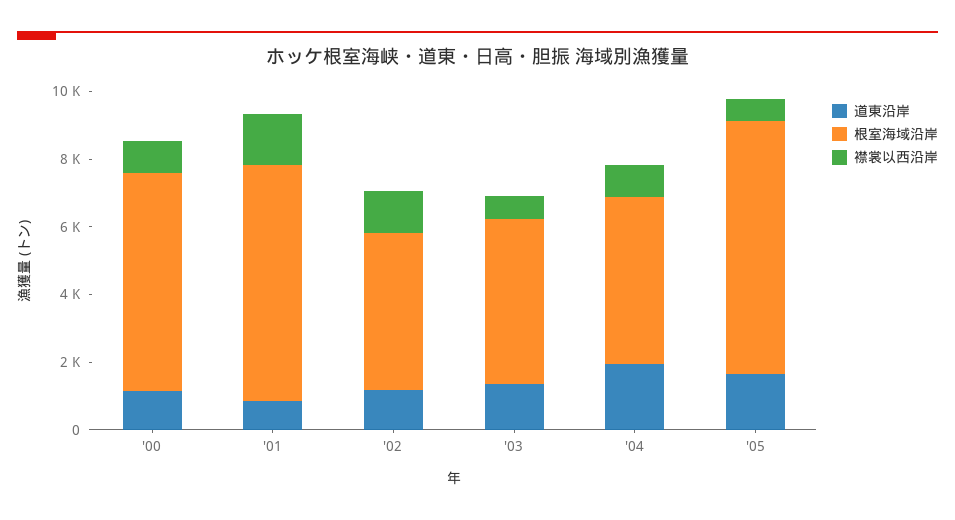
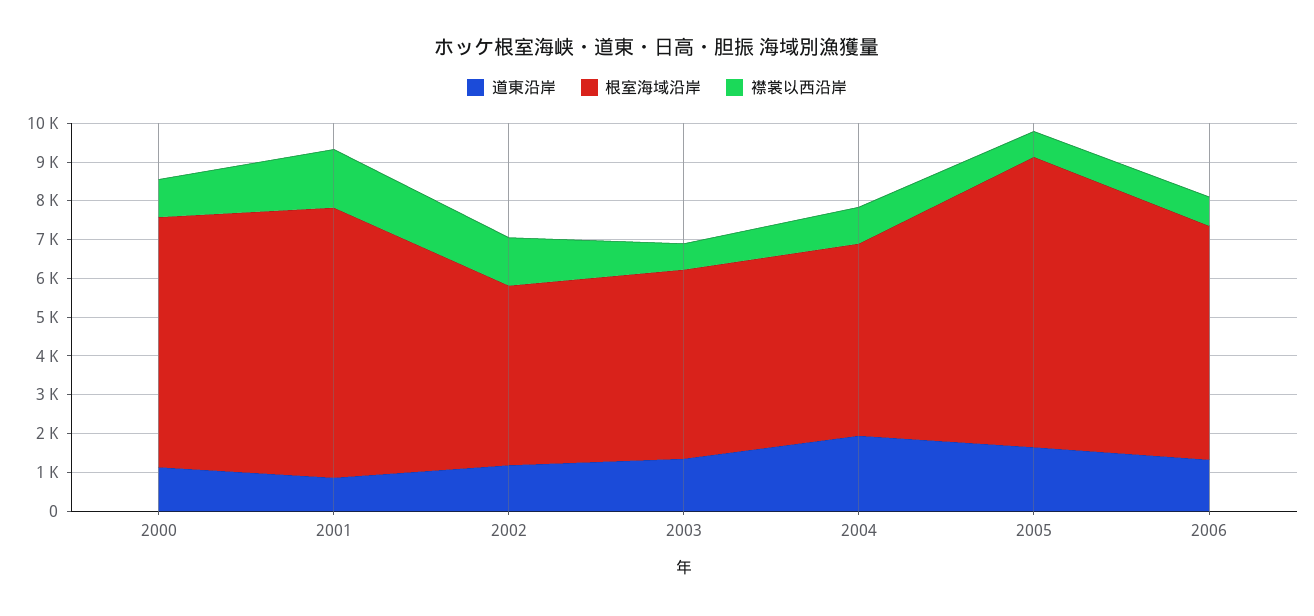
道東沿岸, 2006: none -> 1250
根室海域沿岸, 2006: none -> 6000
襟裳以西沿岸, 2006: none -> 750

